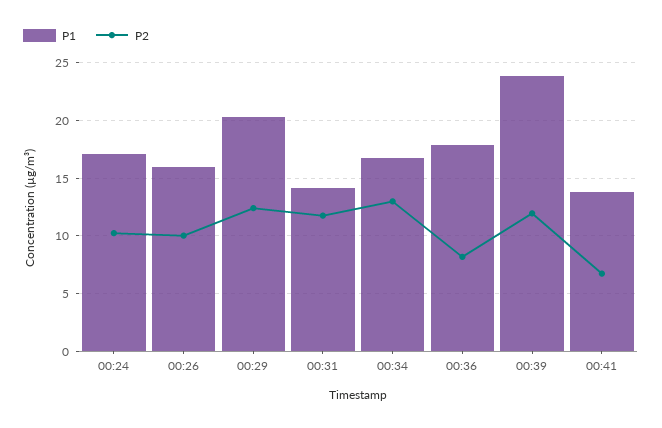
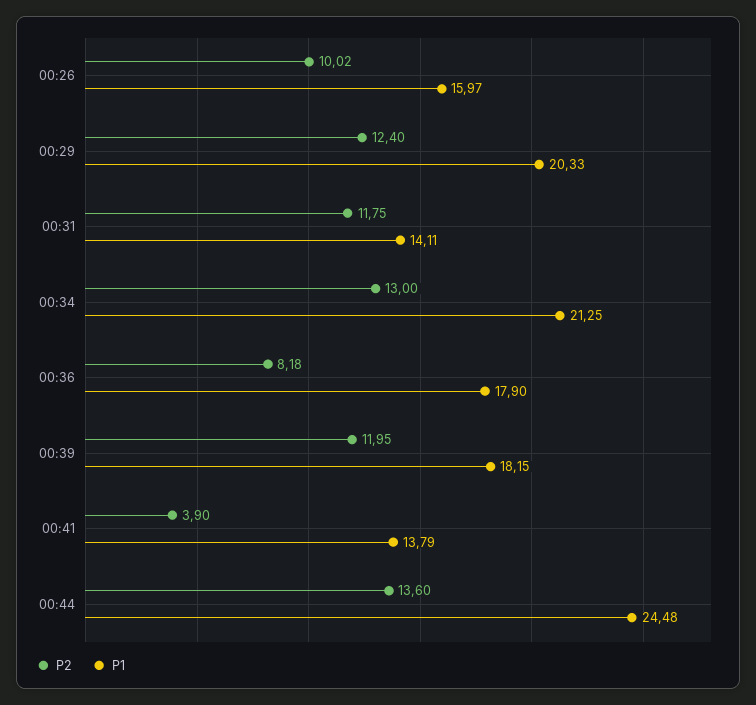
P1, 00:24: 17 -> none
P2, 00:24: 10 -> none
P1, 00:34: 17 -> 21.25
P1, 00:39: 24 -> 18.15
P2, 00:41: 7 -> 3.9
P2, 00:44: none -> 13.6
P1, 00:44: none -> 24.48

